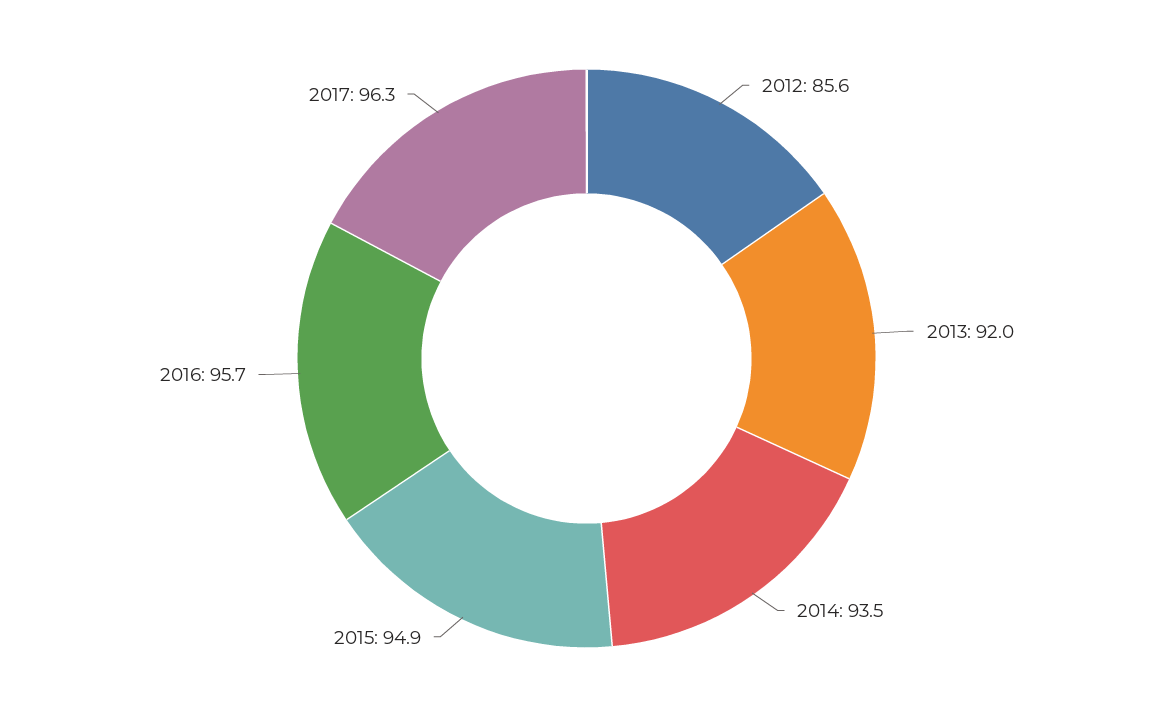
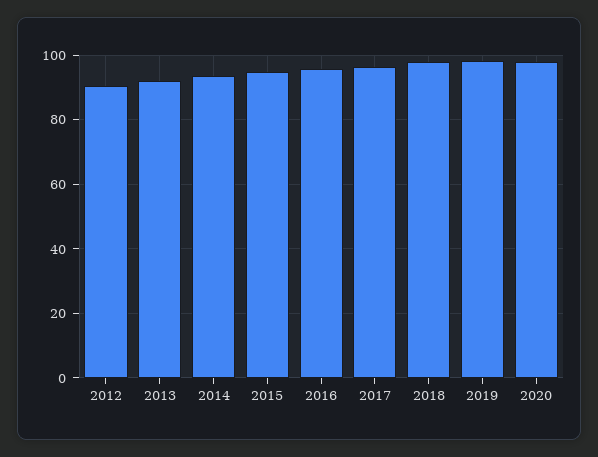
2012: 85.6 -> 90
2018: none -> 98
2019: none -> 98
2020: none -> 98

